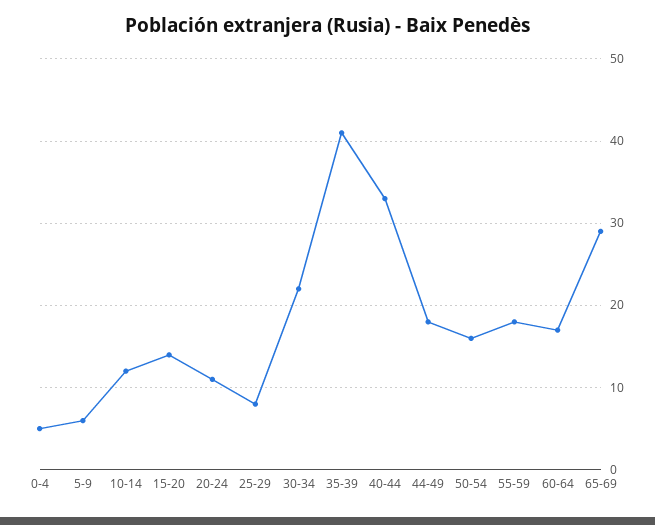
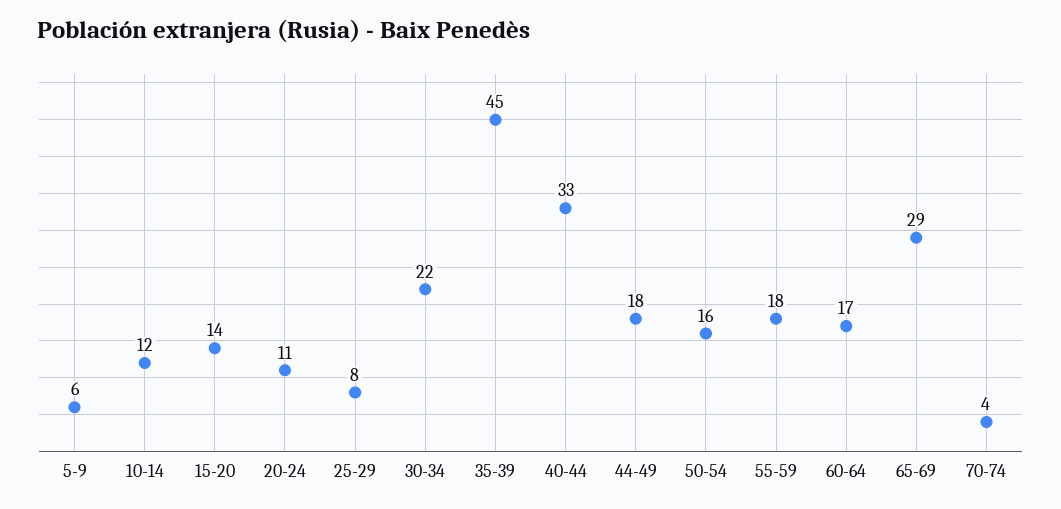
0-4: 5 -> none
35-39: 41 -> 45
70-74: none -> 4

